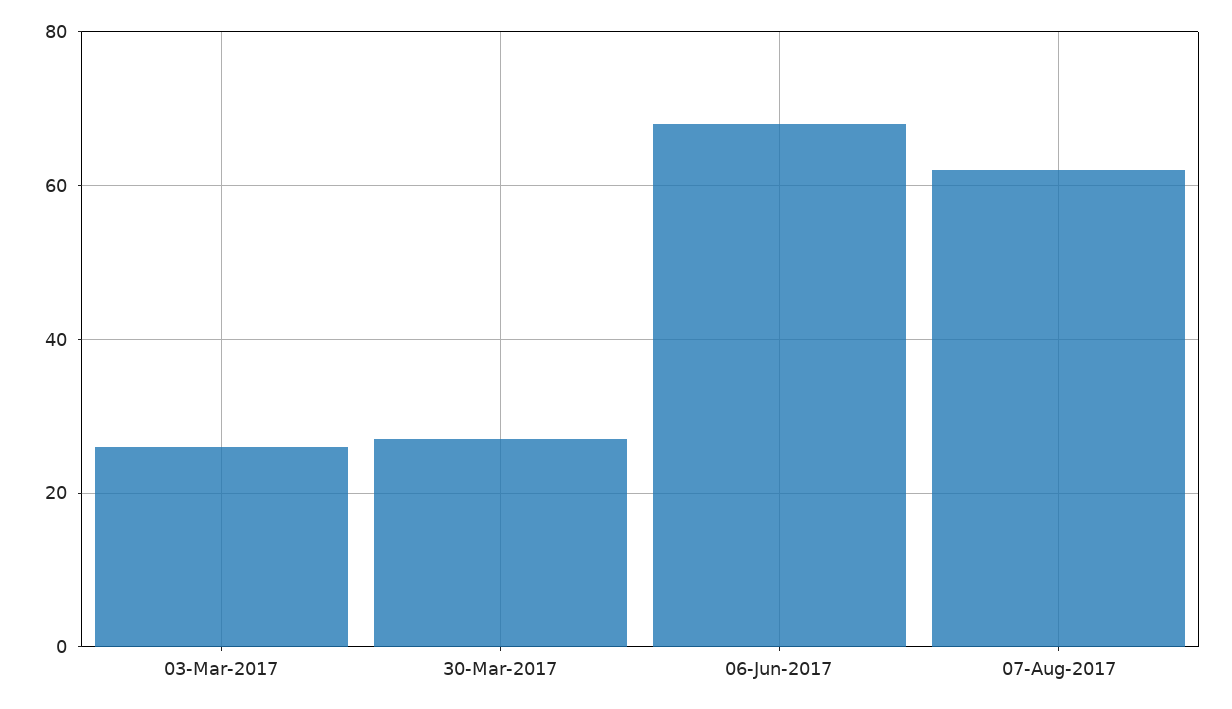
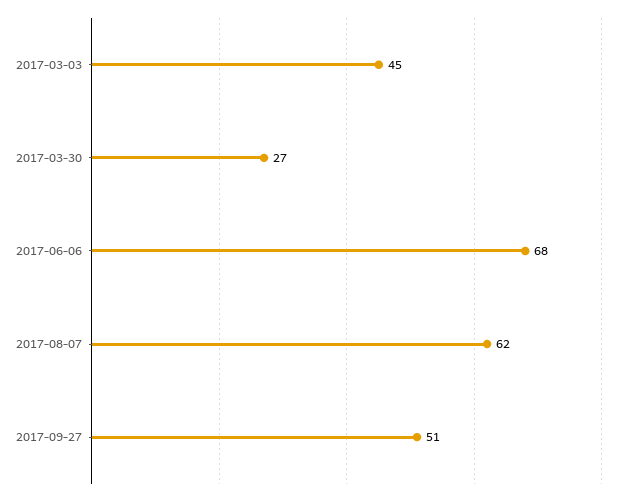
03-Mar-2017: 25 -> 45
2017-09-27: none -> 51

